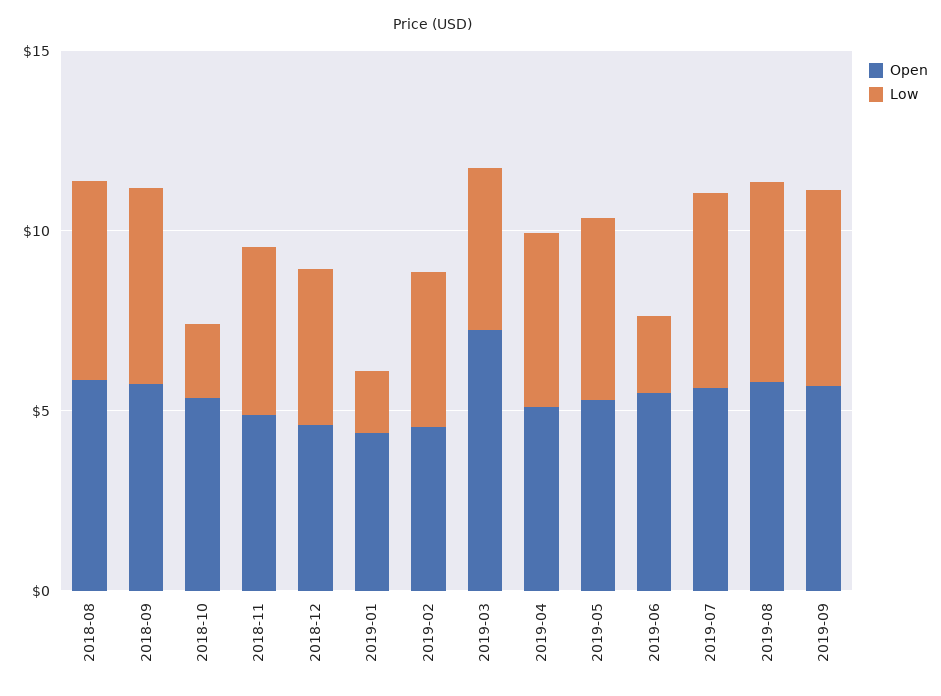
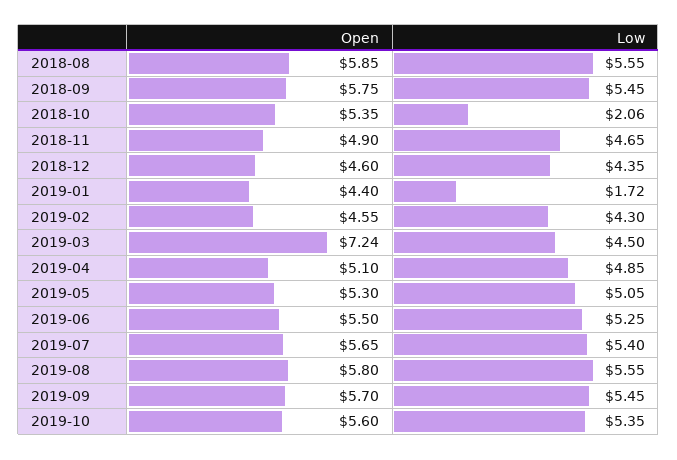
Low, 2019-06: 2 -> 5.25
Open, 2019-10: none -> 5.6
Low, 2019-10: none -> 5.35

